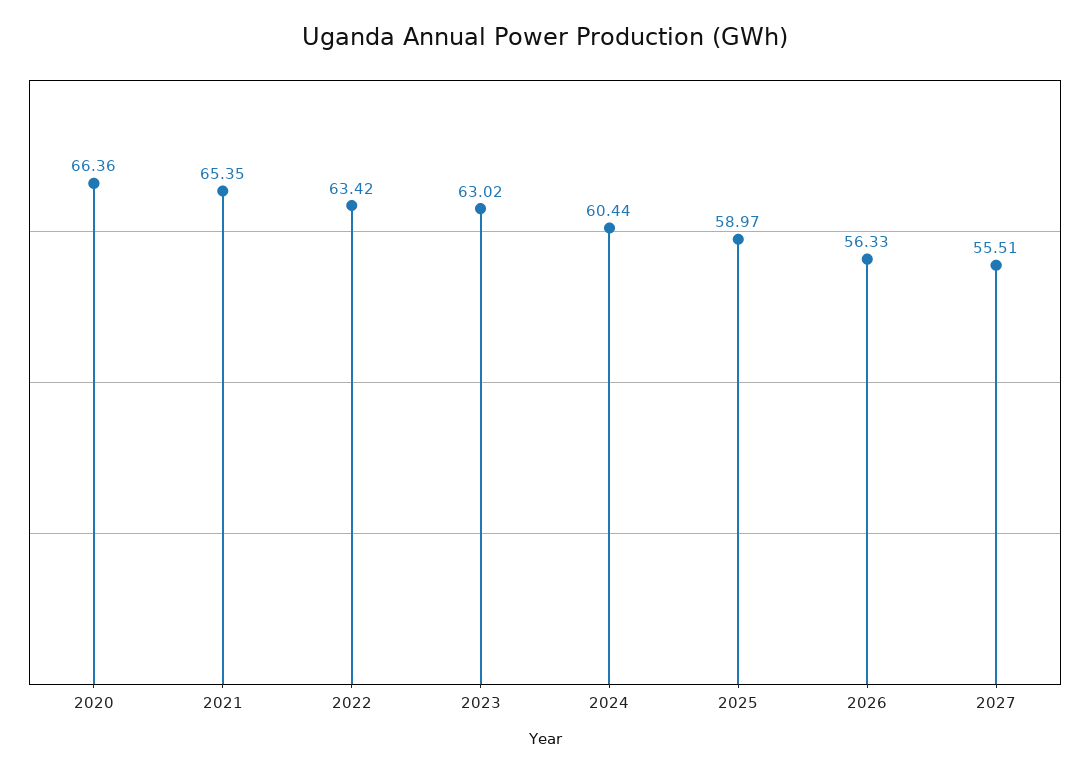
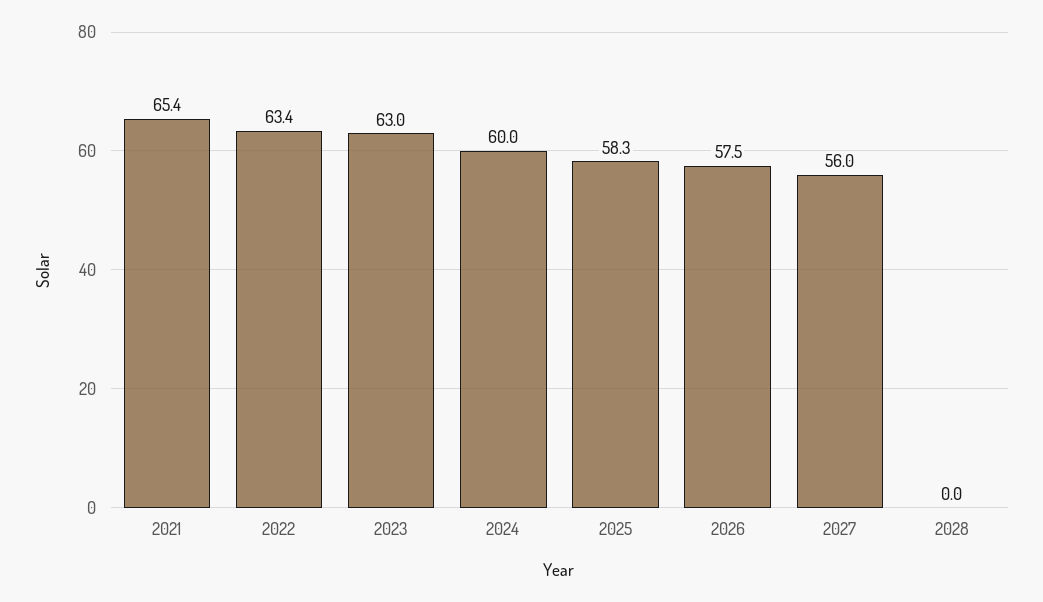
2020: 66.36 -> none
2024: 60.44 -> 60
2025: 58.97 -> 58.3
2026: 56.33 -> 57.5
2027: 55.51 -> 56
2028: none -> 0

